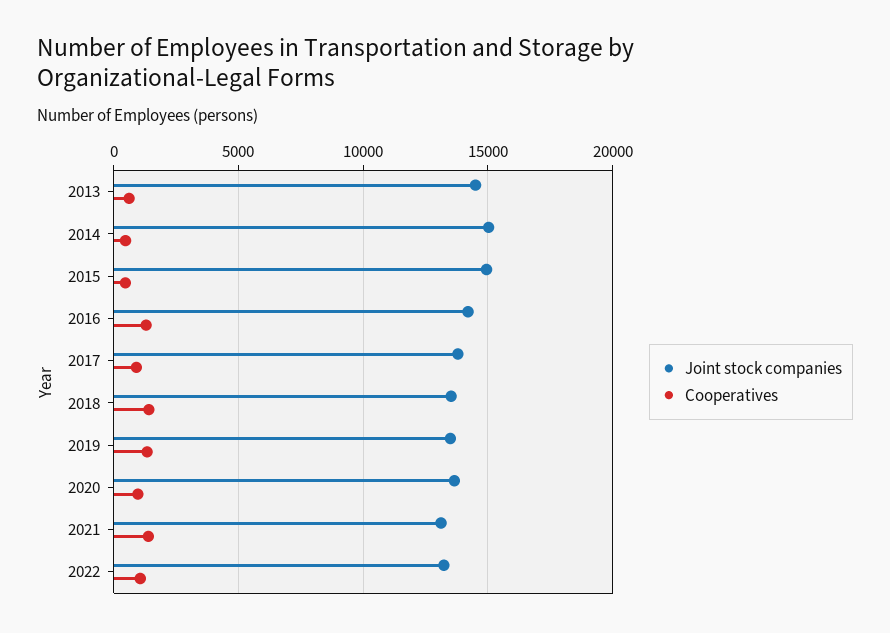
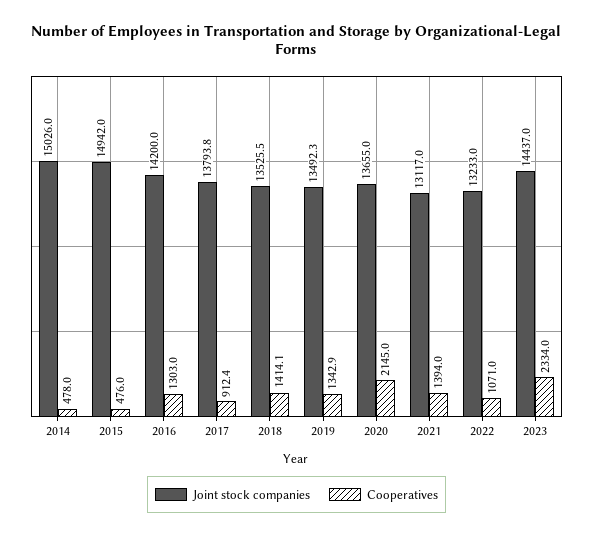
Joint stock companies, 2013: 14500 -> none
Cooperatives, 2013: 500 -> none
Cooperatives, 2020: 1000 -> 2145
Joint stock companies, 2023: none -> 14437
Cooperatives, 2023: none -> 2334

